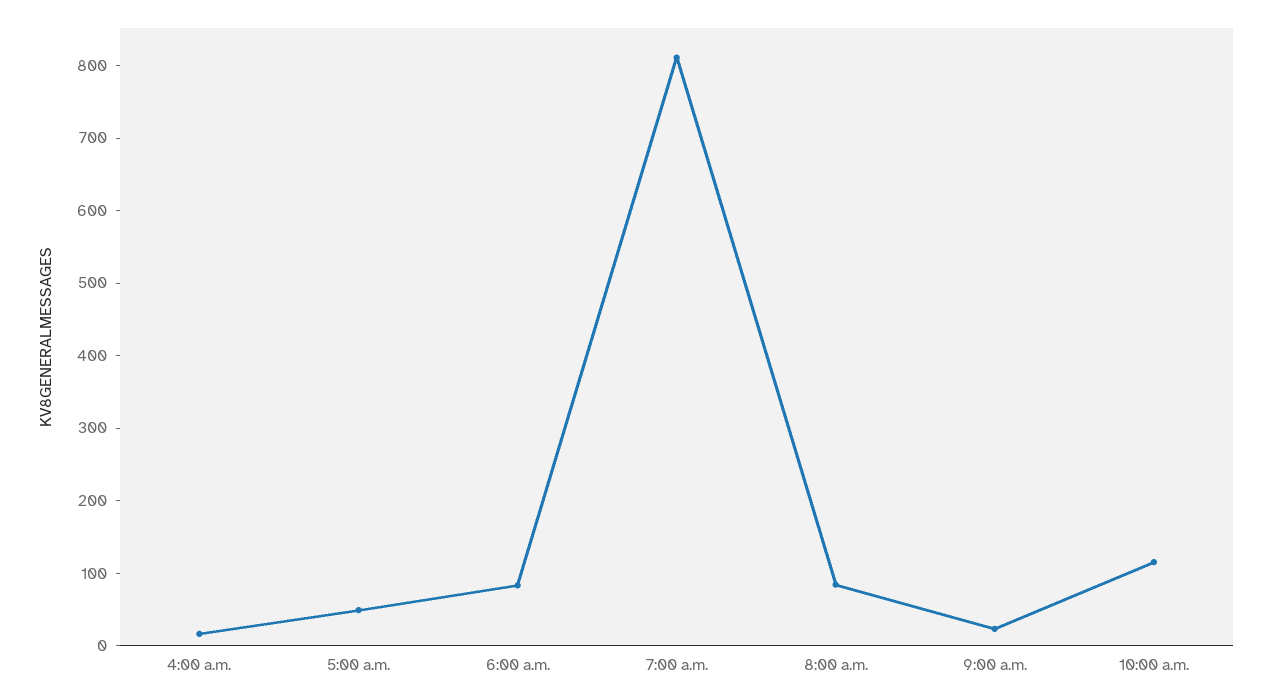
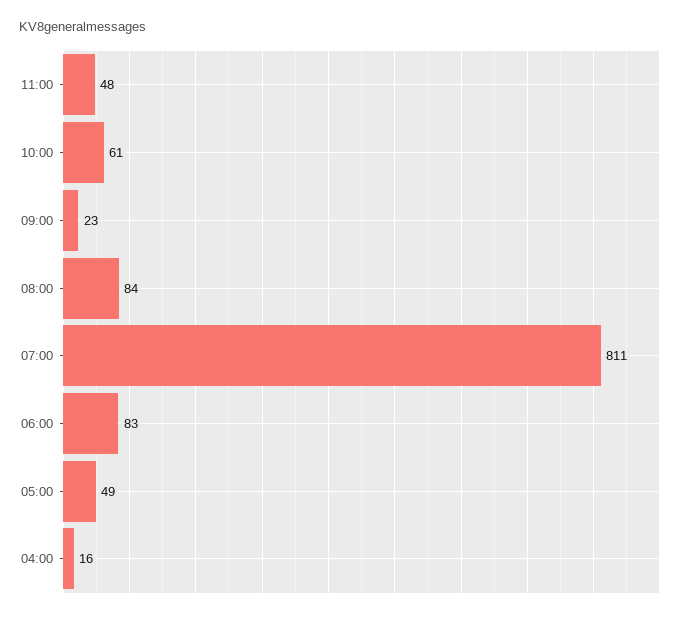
10:00 a.m.: 120 -> 61
11:00: none -> 48

